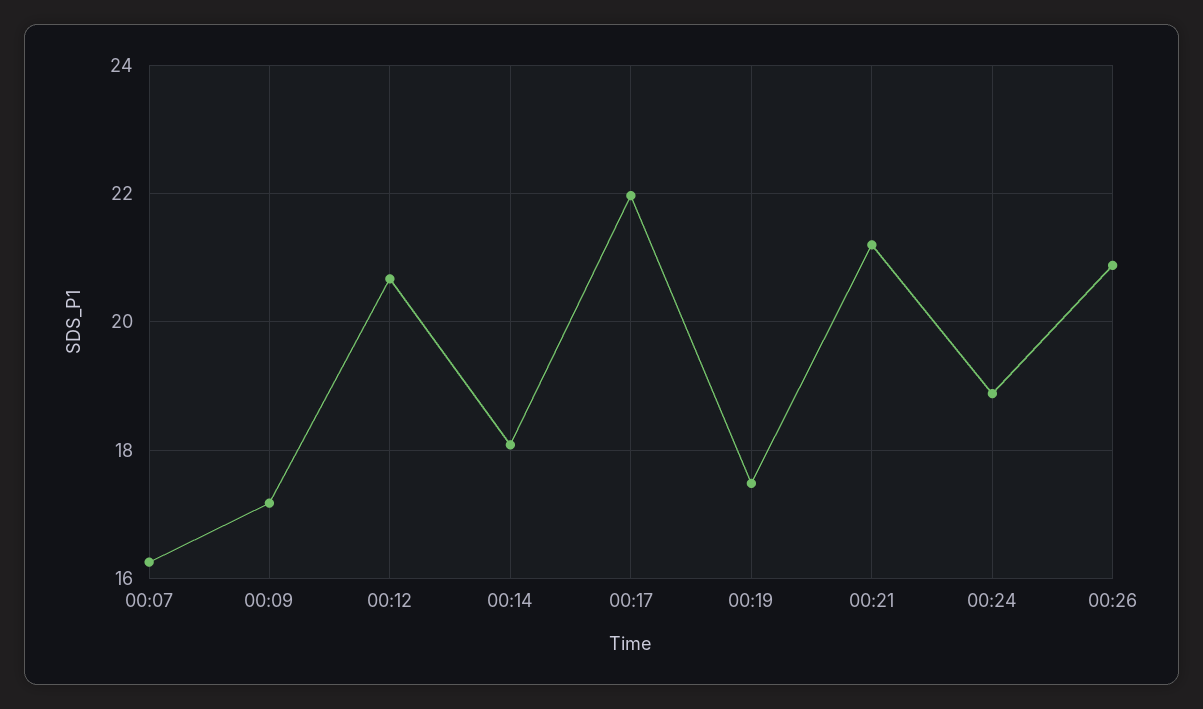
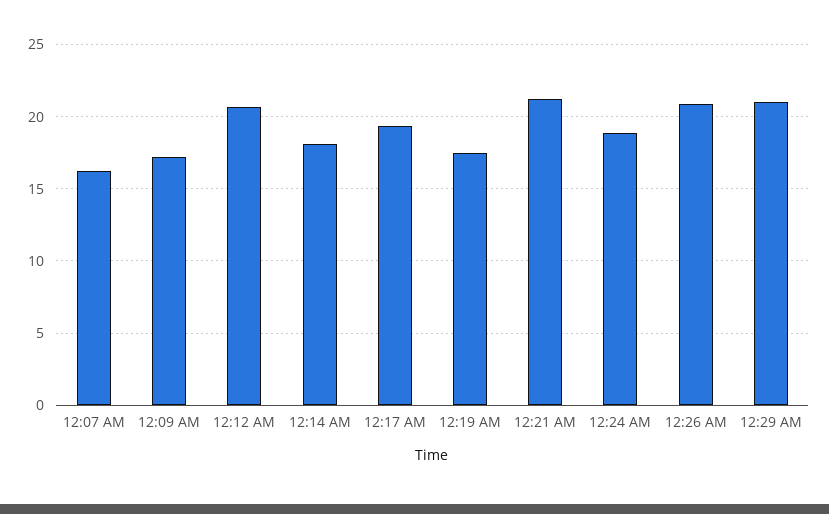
00:17: 22 -> 19.5
12:29 AM: none -> 21

